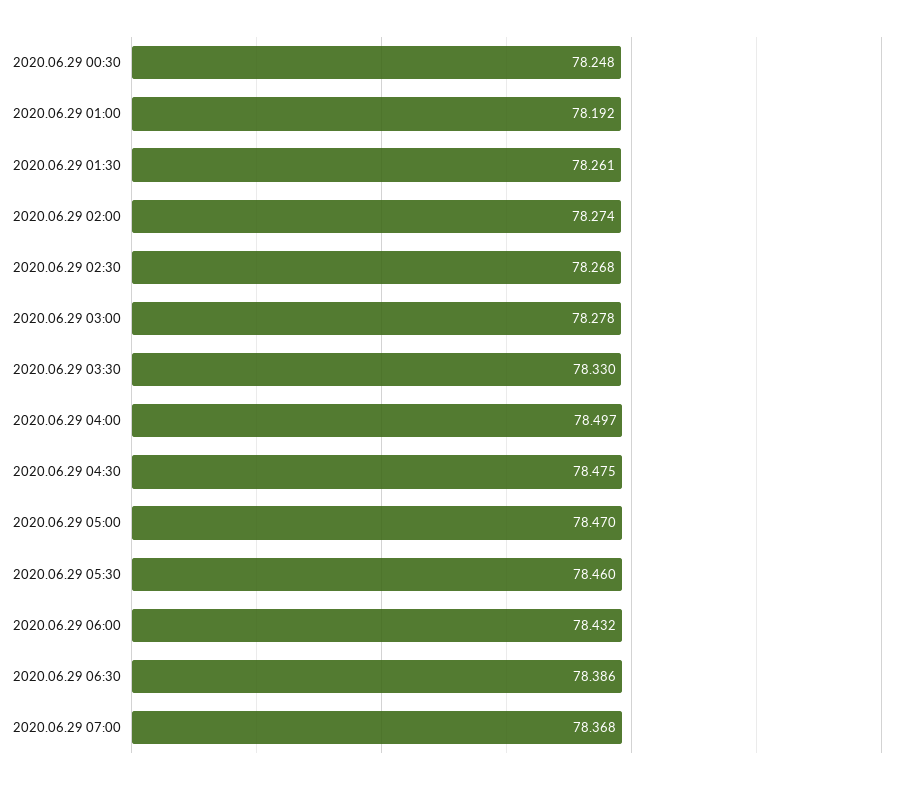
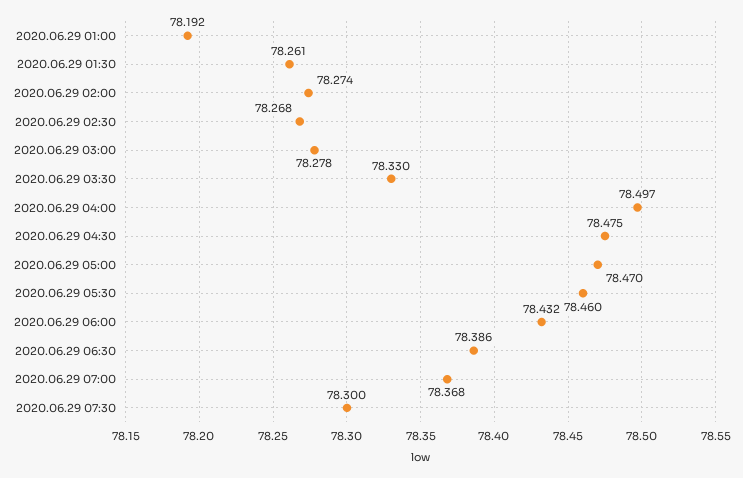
2020.06.29 00:30: 78.248 -> none
2020.06.29 07:30: none -> 78.3

